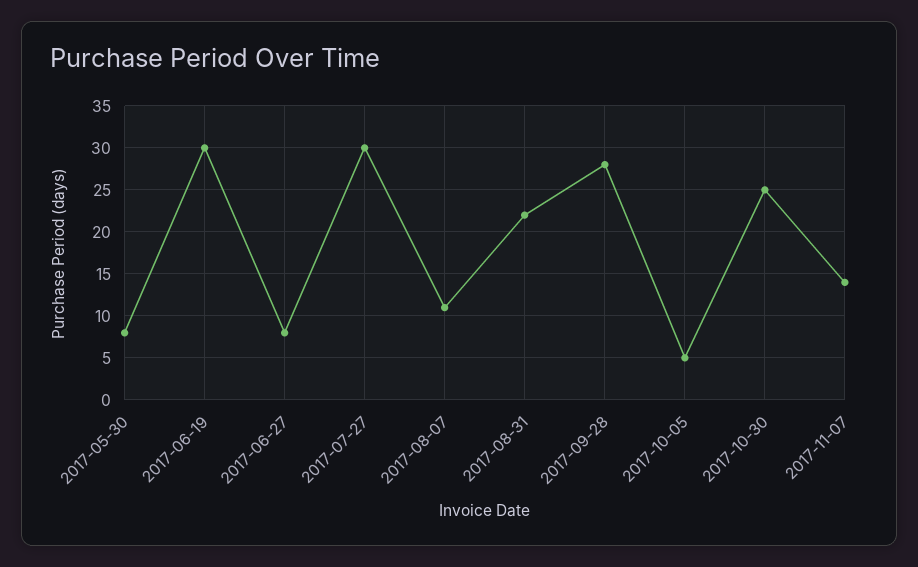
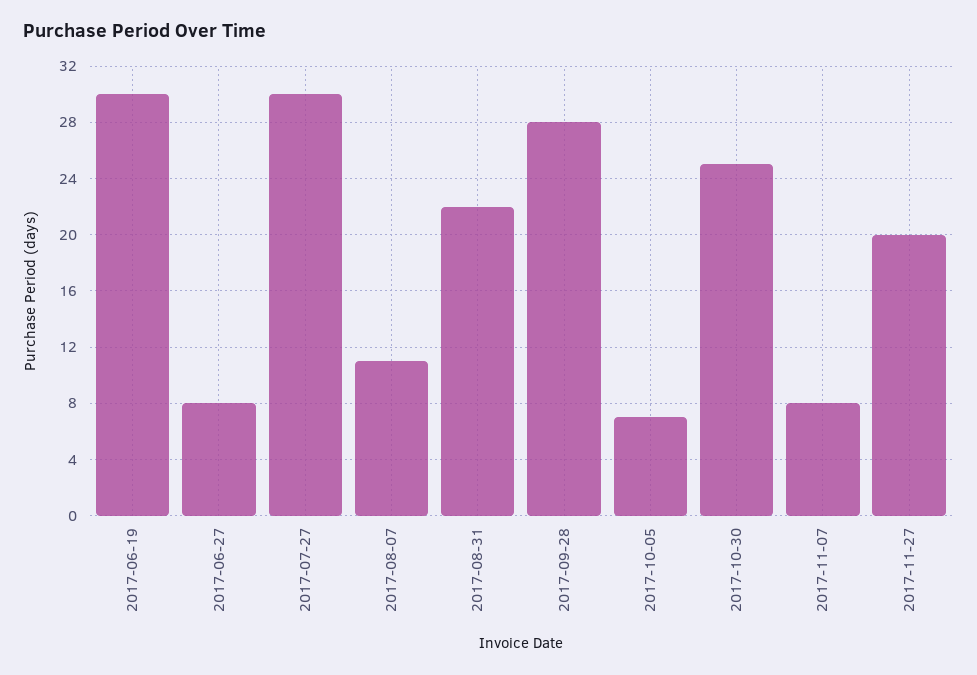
2017-05-30: 8 -> none
2017-10-05: 5 -> 7
2017-11-07: 14 -> 8
2017-11-27: none -> 20

